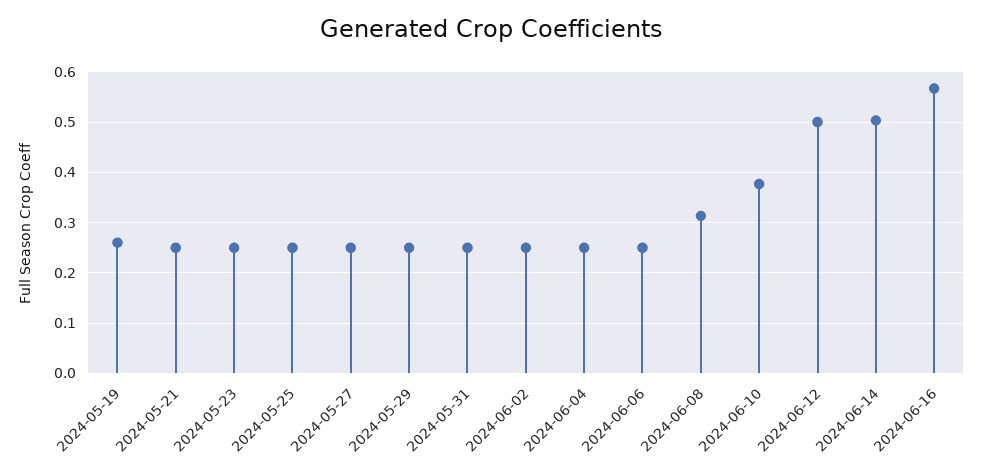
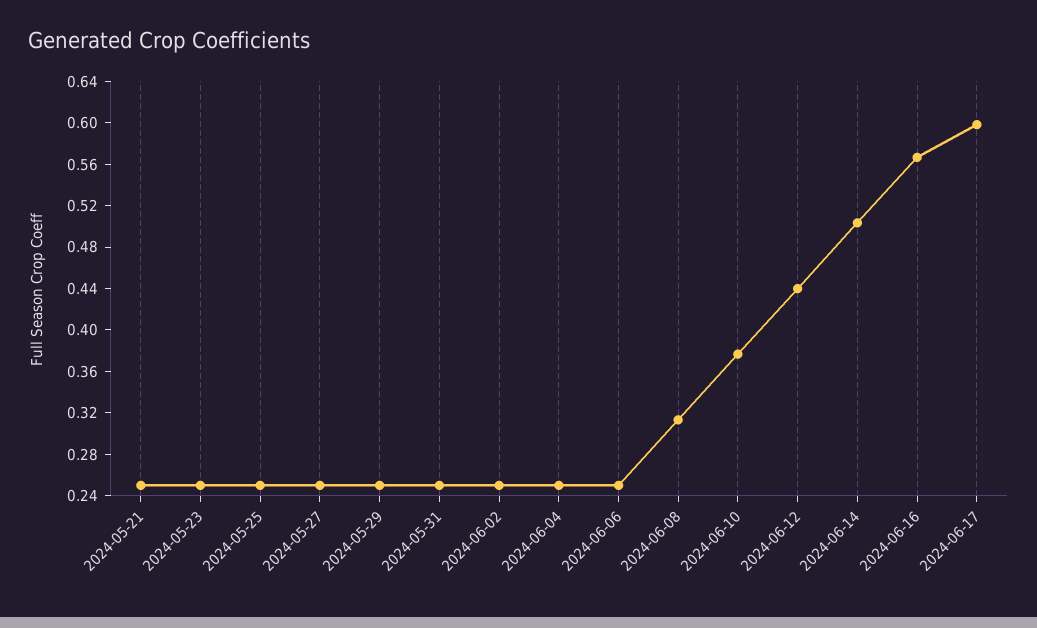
2024-05-19: 0.26 -> none
2024-06-12: 0.5 -> 0.44
2024-06-17: none -> 0.6

